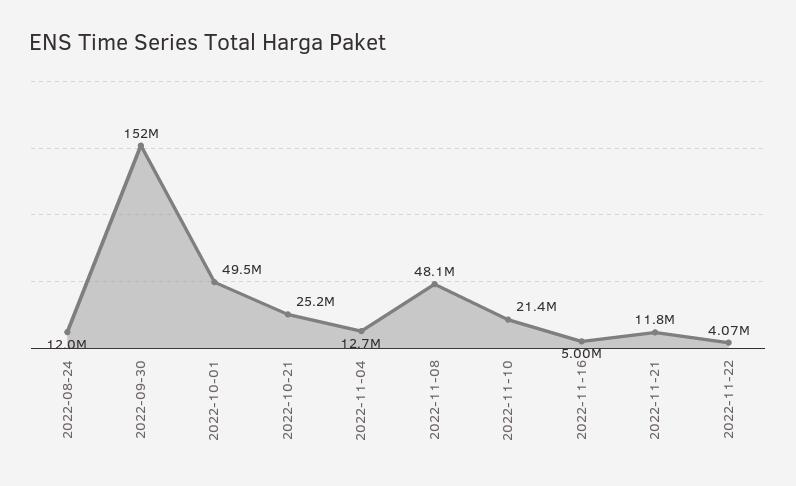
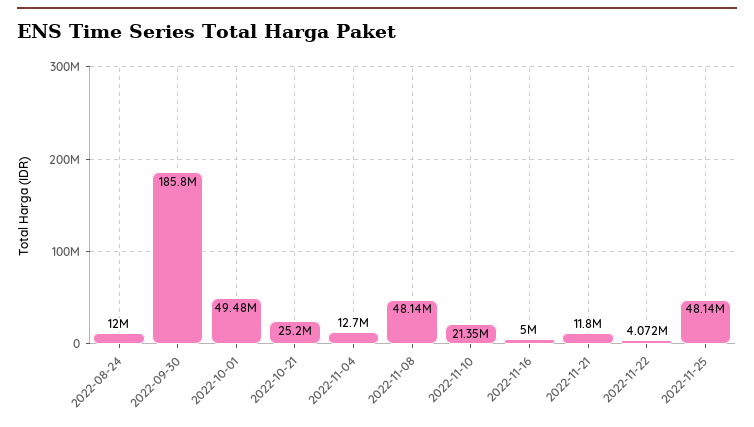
2022-09-30: 152000000 -> 185800000
2022-11-25: none -> 48140000

